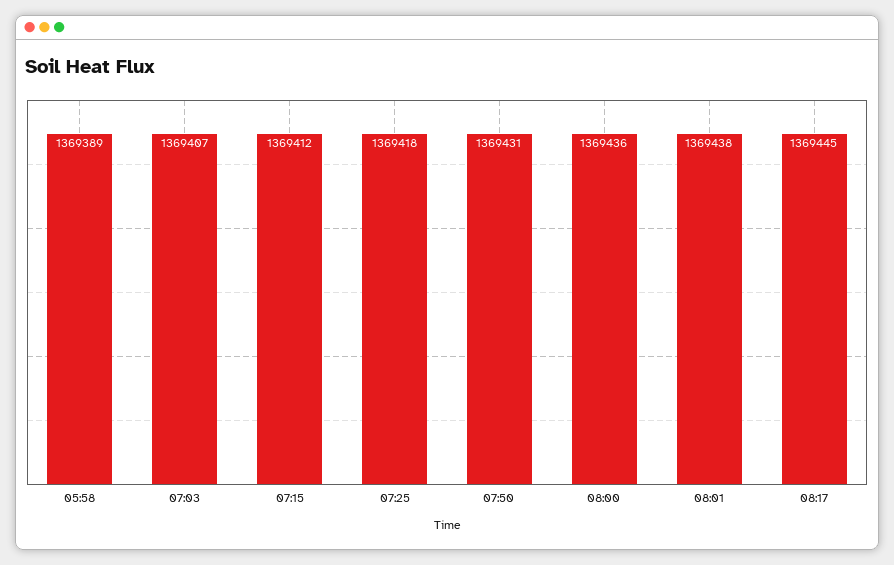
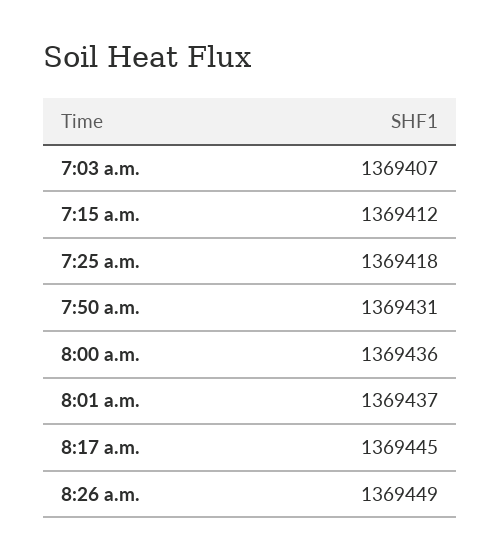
05:58: 1369389 -> none
08:01: 1369438 -> 1369437
8:26 a.m.: none -> 1369449

